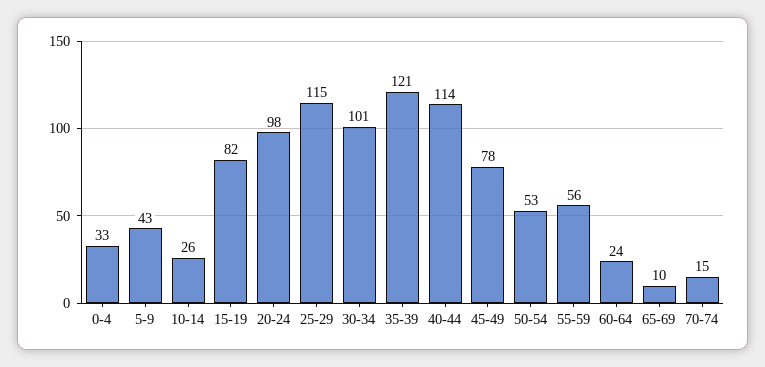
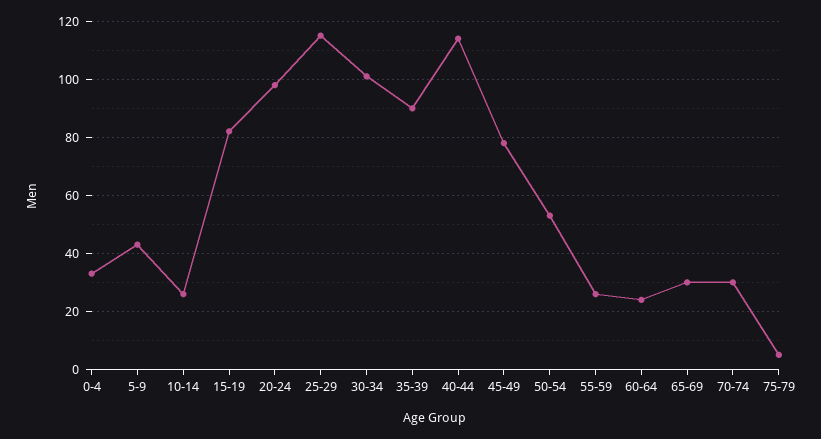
35-39: 121 -> 90
55-59: 56 -> 25
65-69: 10 -> 30
70-74: 15 -> 30
75-79: none -> 5

